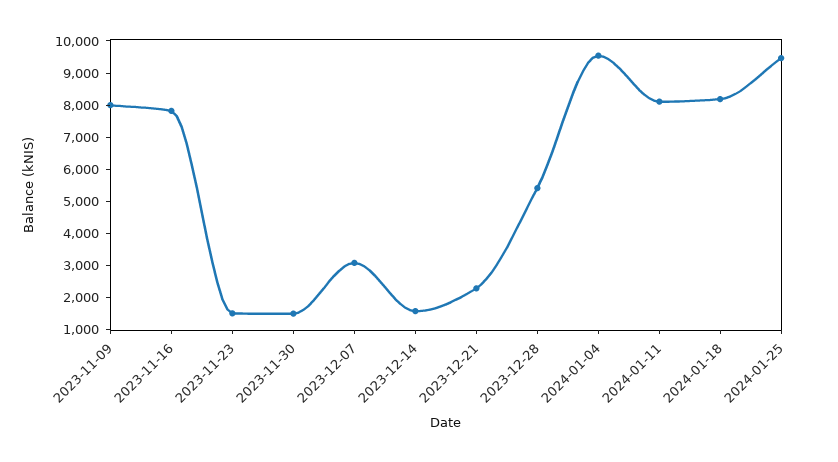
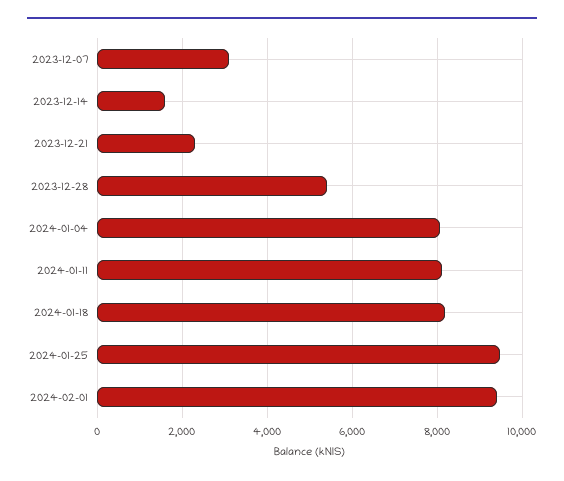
2023-11-09: 8000 -> none
2023-11-16: 7750 -> none
2023-11-23: 1500 -> none
2023-11-30: 1500 -> none
2024-01-04: 9500 -> 8000
2024-02-01: none -> 9400

